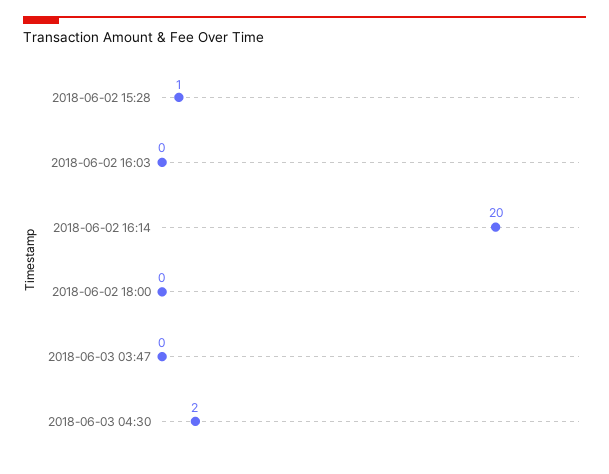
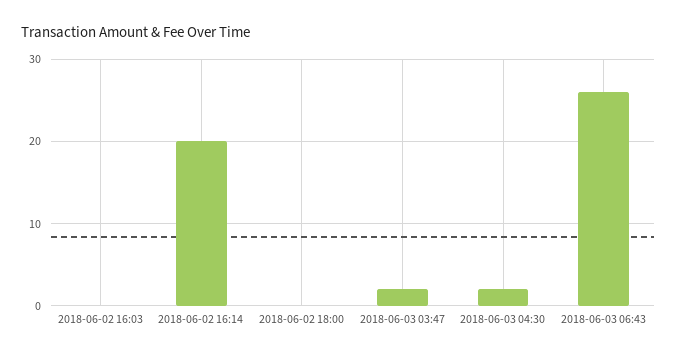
2018-06-02 15:28: 1 -> none
2018-06-03 03:47: 0 -> 2
2018-06-03 06:43: none -> 26

